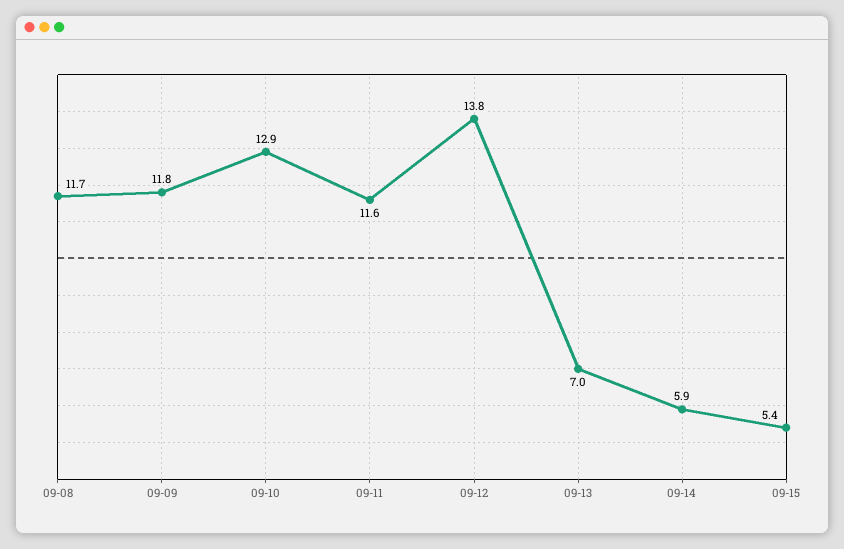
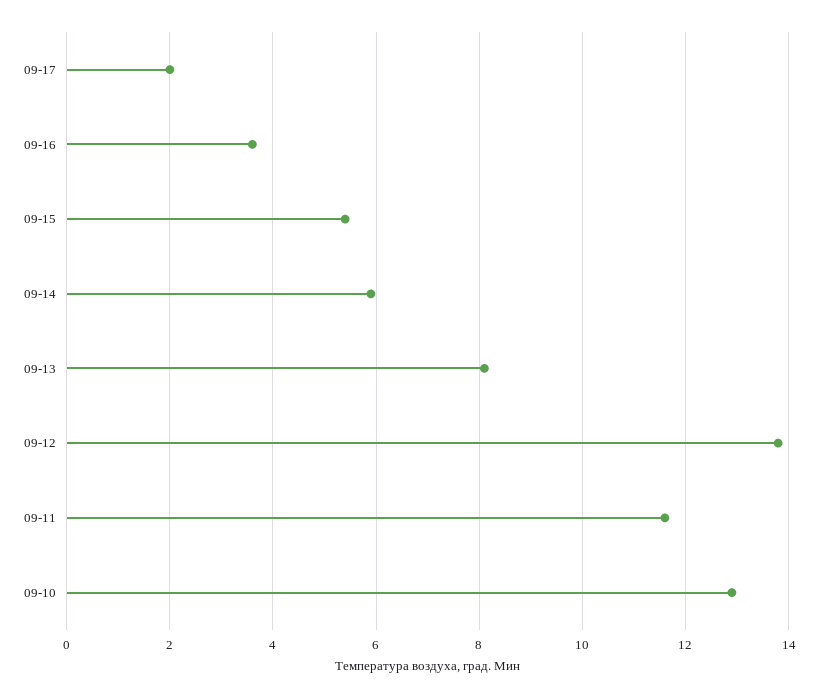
09-08: 11.7 -> none
09-09: 11.8 -> none
09-13: 7 -> 8
09-17: none -> 2
09-16: none -> 3.5

